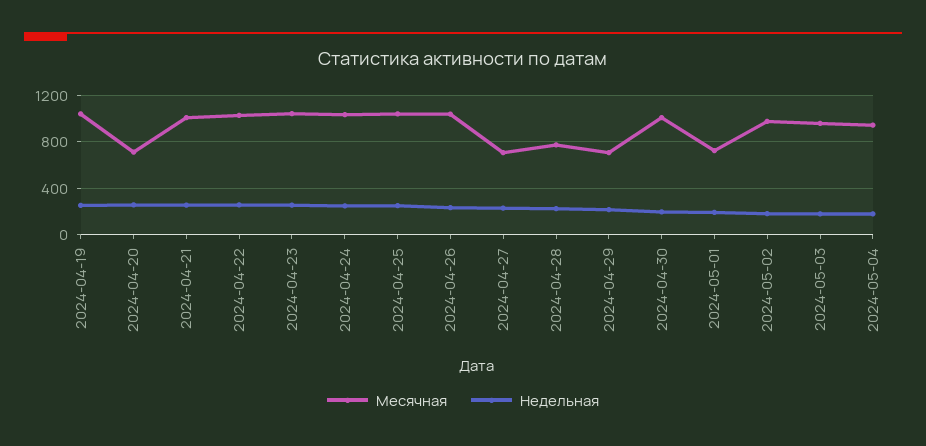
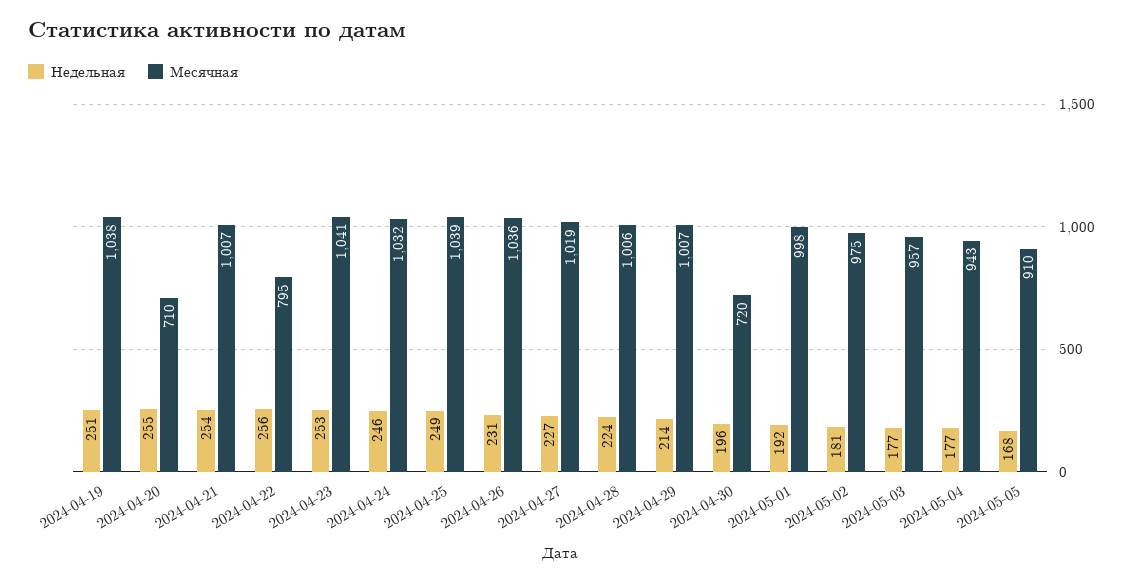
Месячная, 2024-04-22: 1000 -> 795
Месячная, 2024-04-27: 700 -> 1019
Месячная, 2024-04-28: 800 -> 1006
Месячная, 2024-04-29: 700 -> 1007
Месячная, 2024-04-30: 1000 -> 720
Месячная, 2024-05-01: 700 -> 998
Недельная, 2024-05-05: none -> 168
Месячная, 2024-05-05: none -> 910

